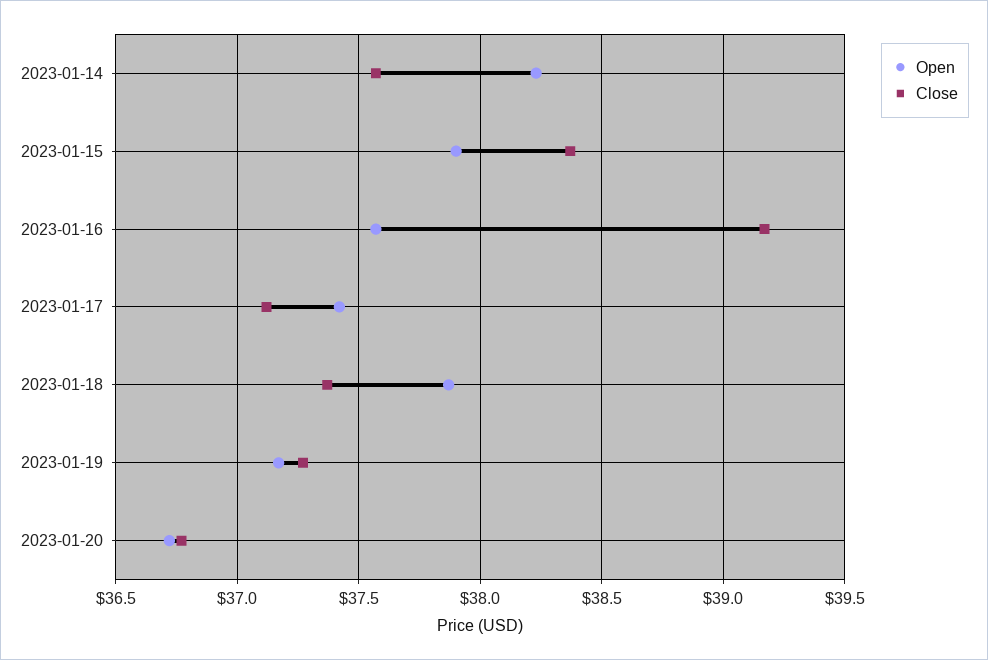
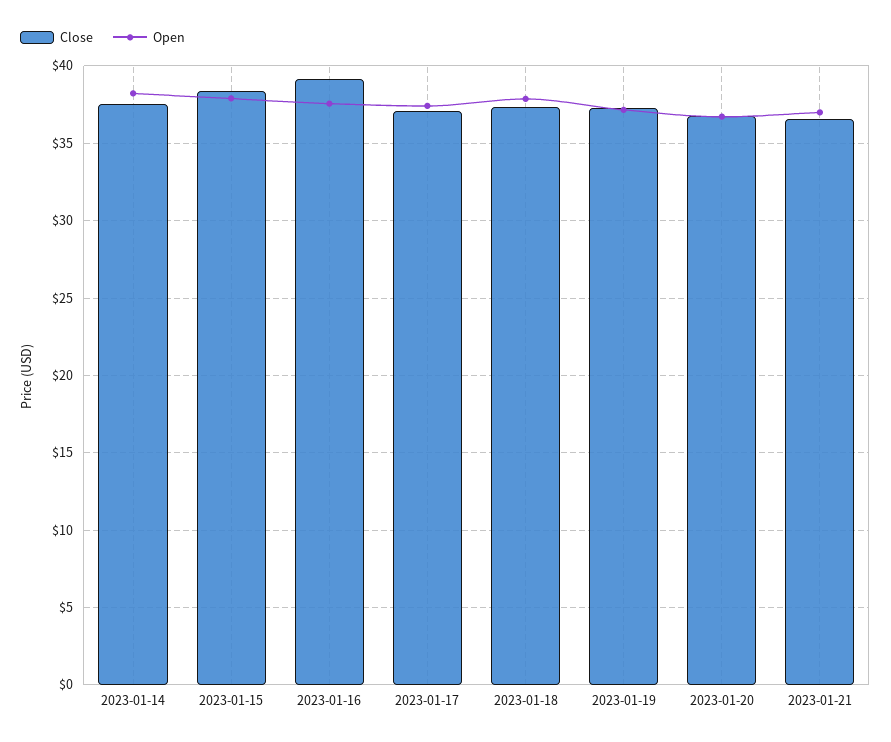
Close, 2023-01-21: none -> 36.5
Open, 2023-01-21: none -> 37

